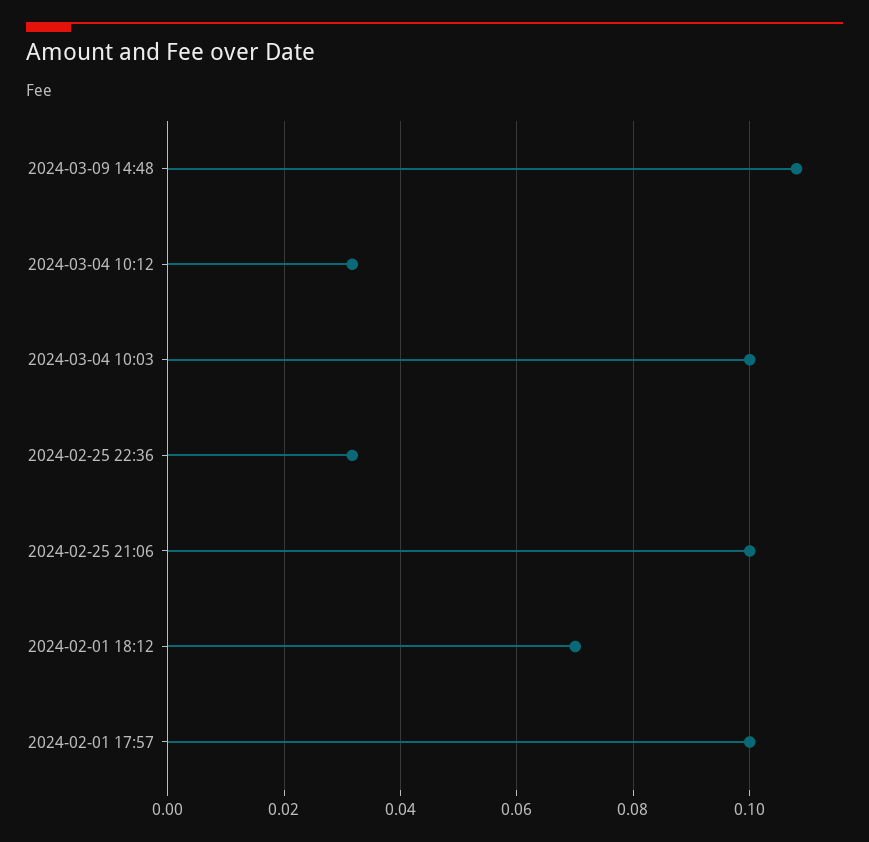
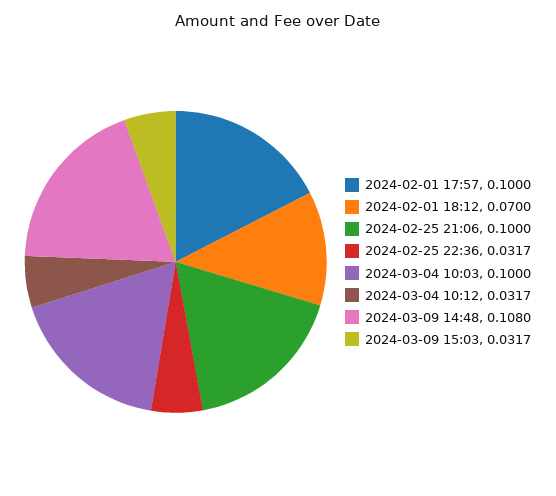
2024-03-09 15:03: none -> 0.0317

